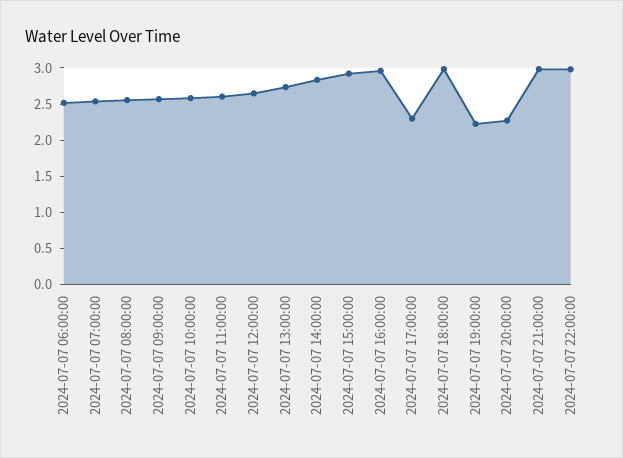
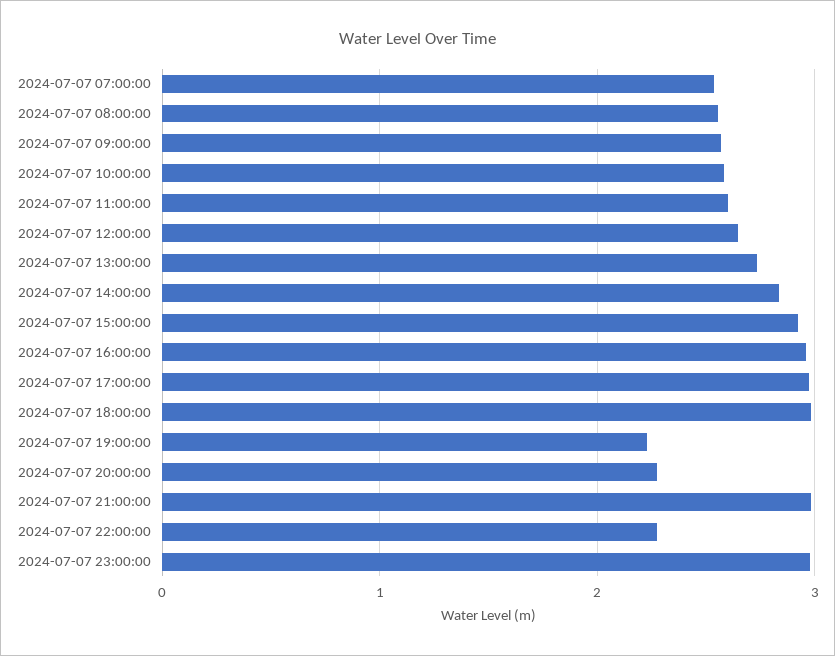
2024-07-07 06:00:00: 2.5 -> none
2024-07-07 17:00:00: 2.25 -> 3
2024-07-07 22:00:00: 3 -> 2.3
2024-07-07 23:00:00: none -> 3

